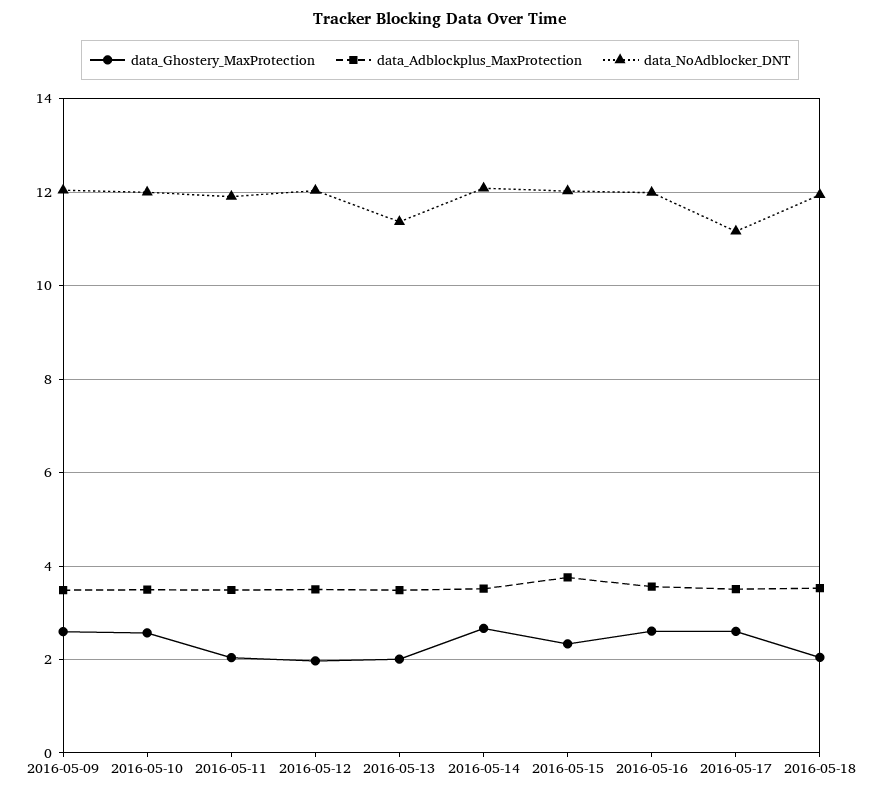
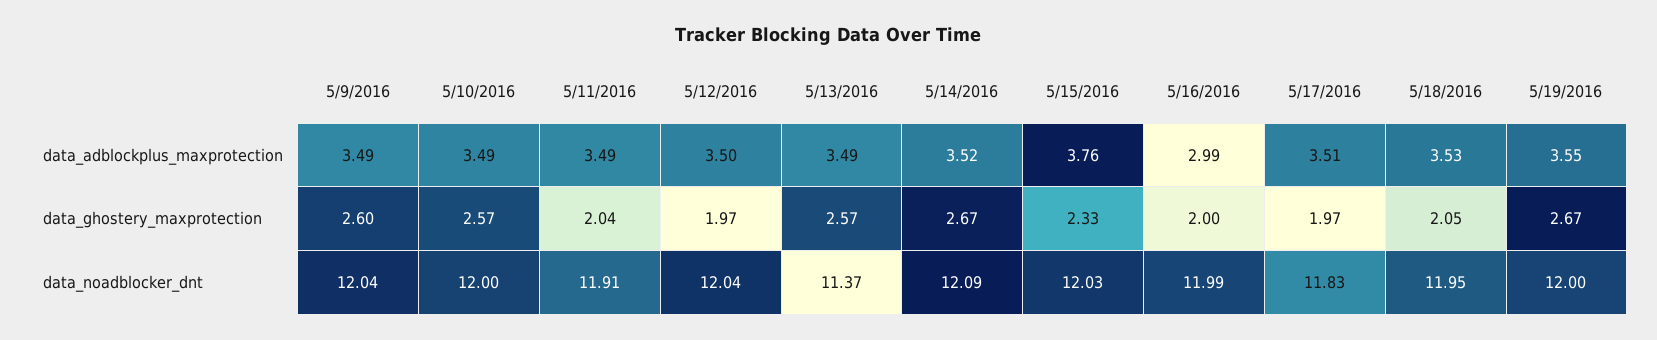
data_Ghostery_MaxProtection, 2016-05-13: 2 -> 2.57
data_Ghostery_MaxProtection, 2016-05-16: 2.6 -> 2
data_Adblockplus_MaxProtection, 2016-05-16: 3.6 -> 2.99
data_Ghostery_MaxProtection, 2016-05-17: 2.6 -> 1.97
data_NoAdblocker_DNT, 2016-05-17: 11.2 -> 11.83
data_Adblockplus_MaxProtection, 5/19/2016: none -> 3.55
data_Ghostery_MaxProtection, 5/19/2016: none -> 2.67
data_NoAdblocker_DNT, 5/19/2016: none -> 12

